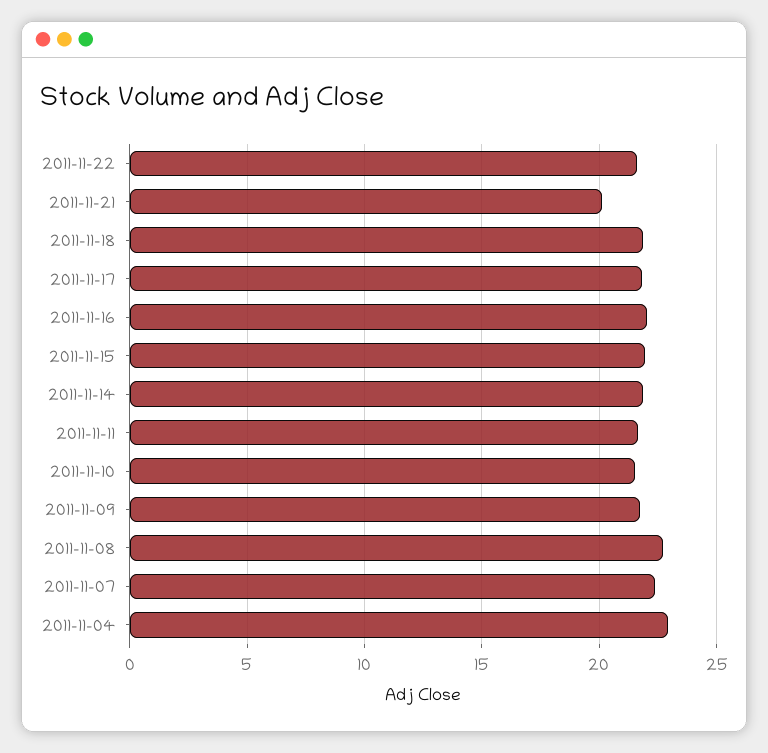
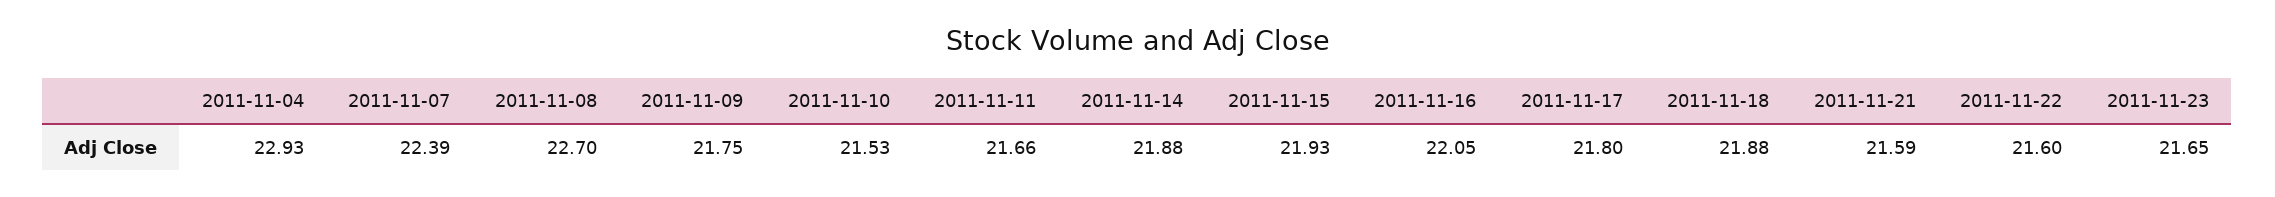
2011-11-21: 20 -> 21.59
2011-11-23: none -> 21.65

